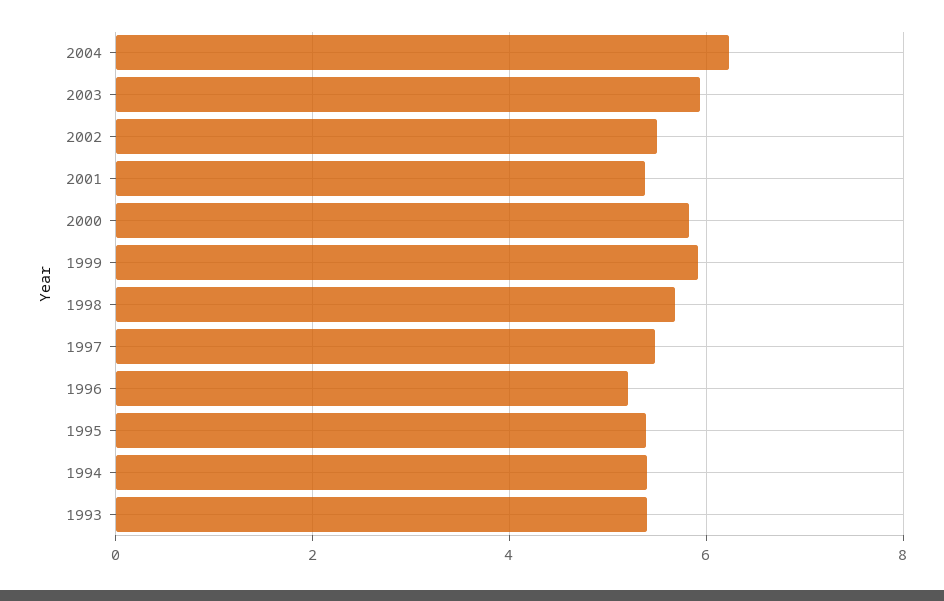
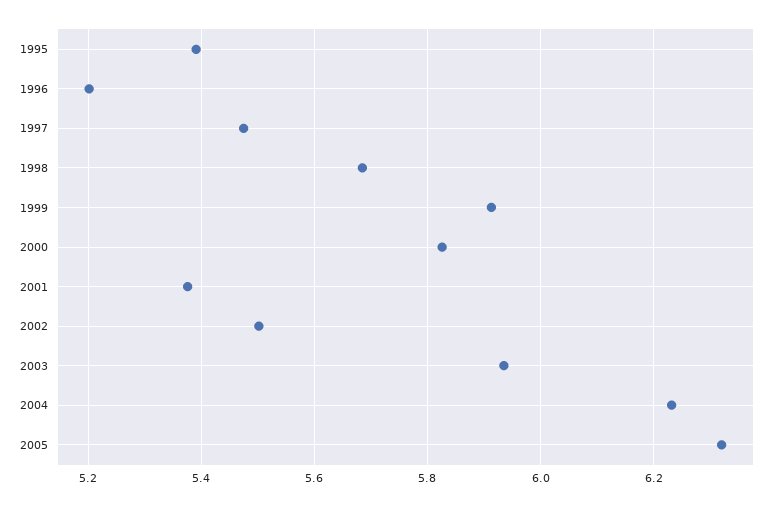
1994: 5.4 -> none
1993: 5.4 -> none
2005: none -> 6.32

